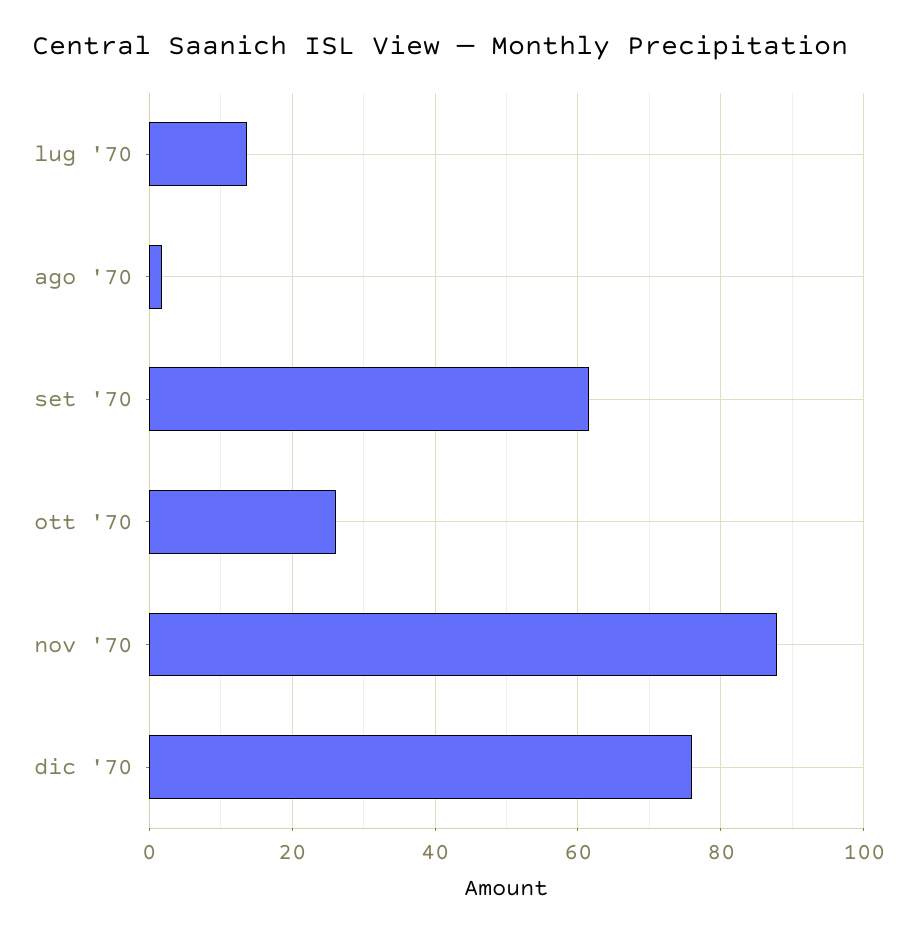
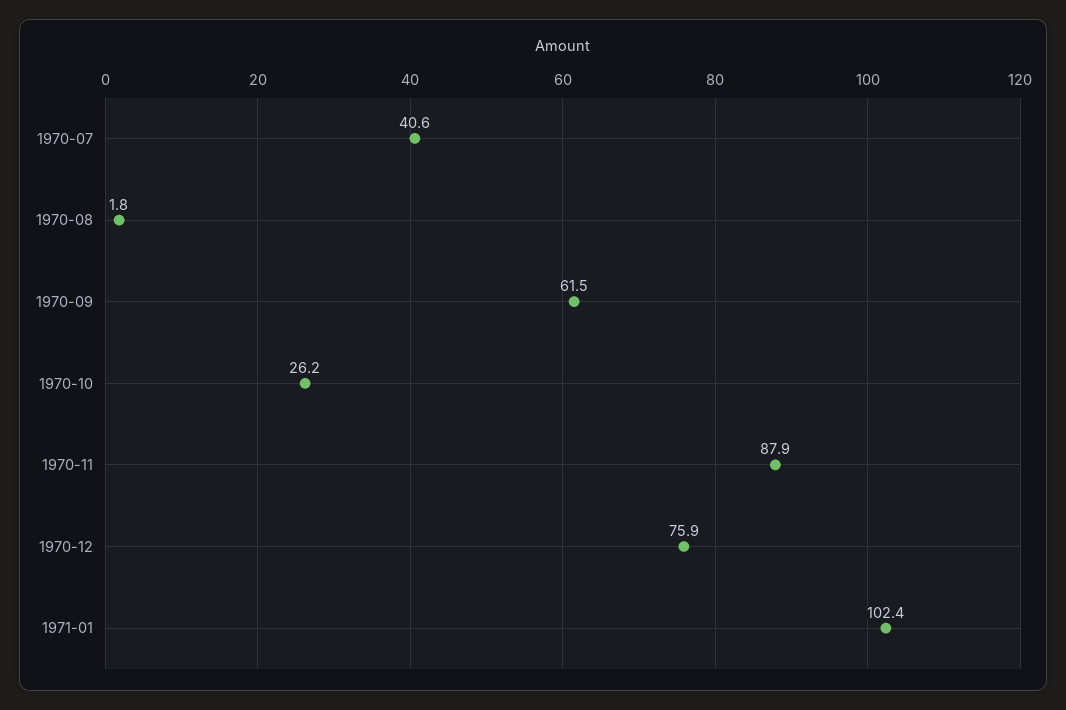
lug '70: 14 -> 40.6
1971-01: none -> 102.4

